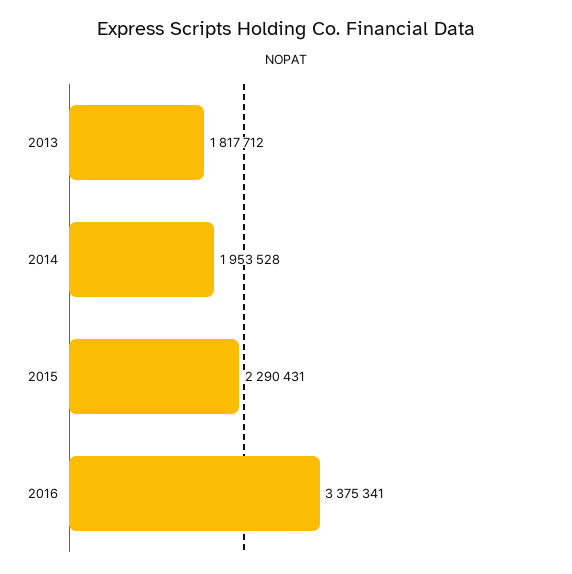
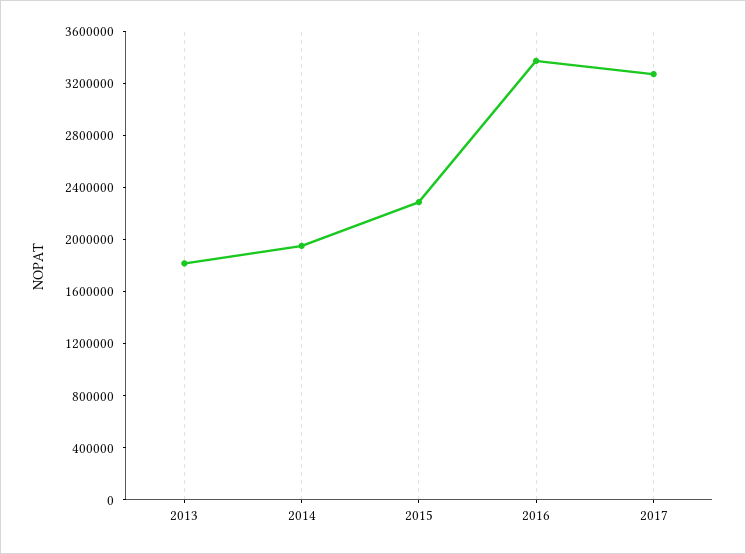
2017: none -> 3300000

